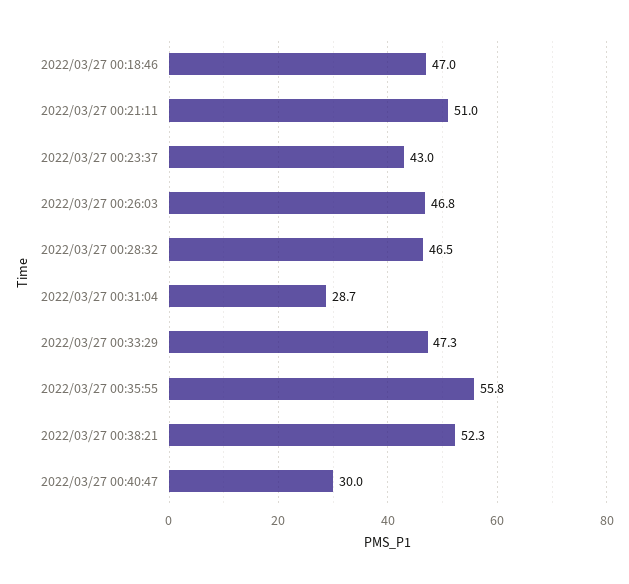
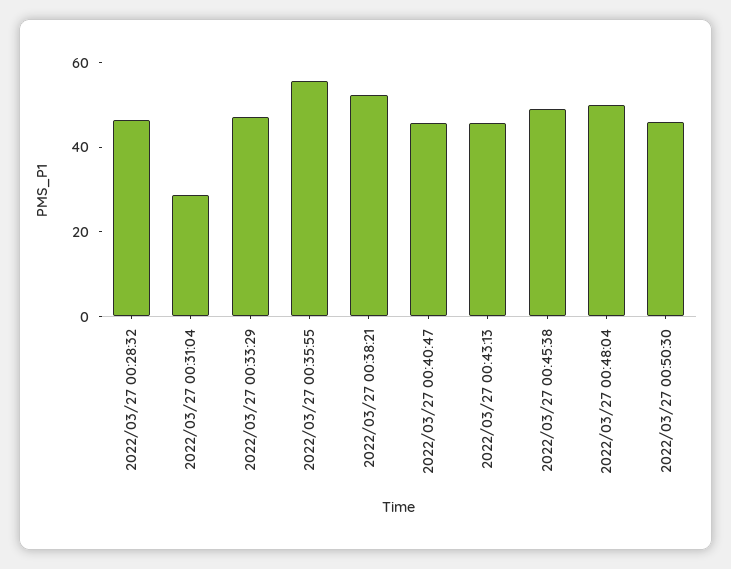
2022/03/27 00:18:46: 47 -> none
2022/03/27 00:21:11: 51 -> none
2022/03/27 00:23:37: 43 -> none
2022/03/27 00:26:03: 46.8 -> none
2022/03/27 00:40:47: 30 -> 45
2022/03/27 00:43:13: none -> 45
2022/03/27 00:45:38: none -> 50
2022/03/27 00:48:04: none -> 50
2022/03/27 00:50:30: none -> 45

